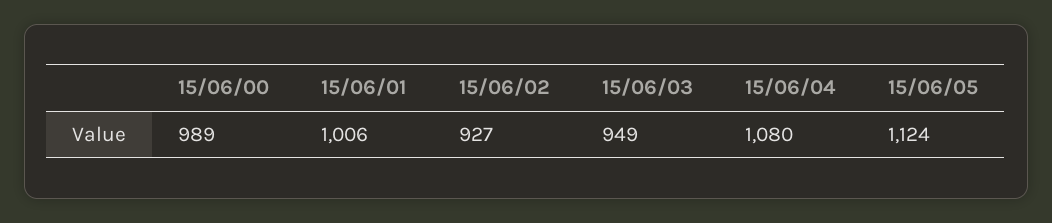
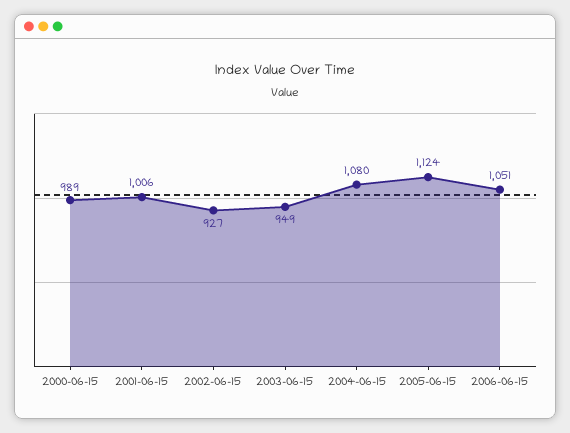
2006-06-15: none -> 1051

